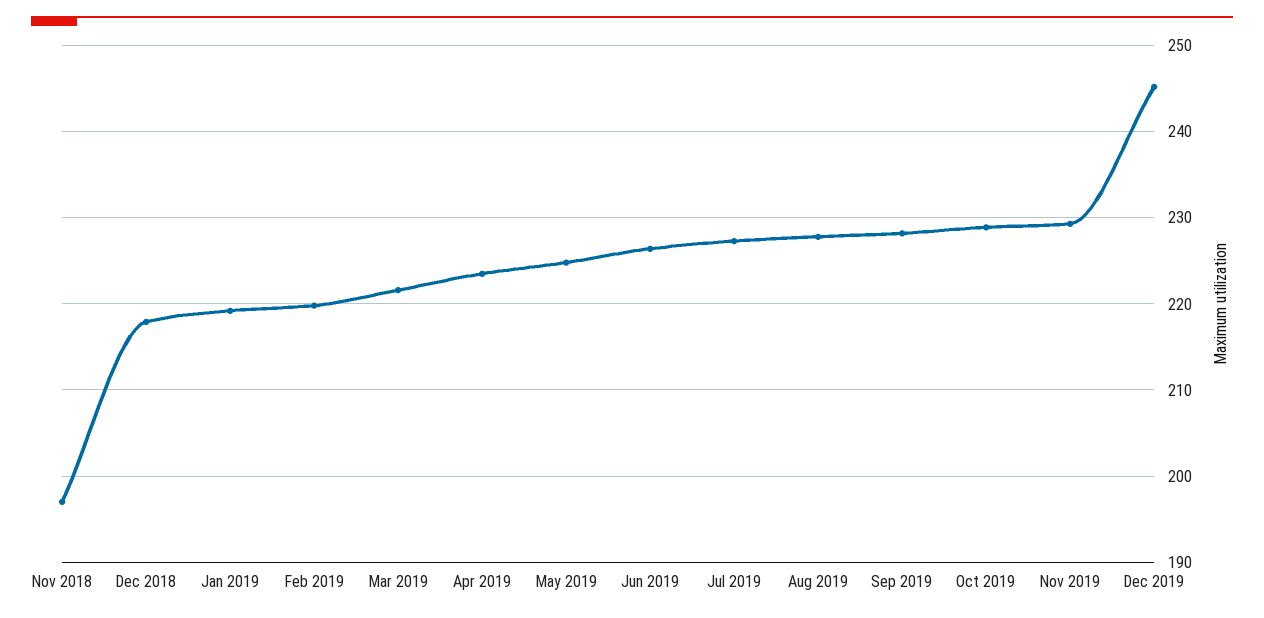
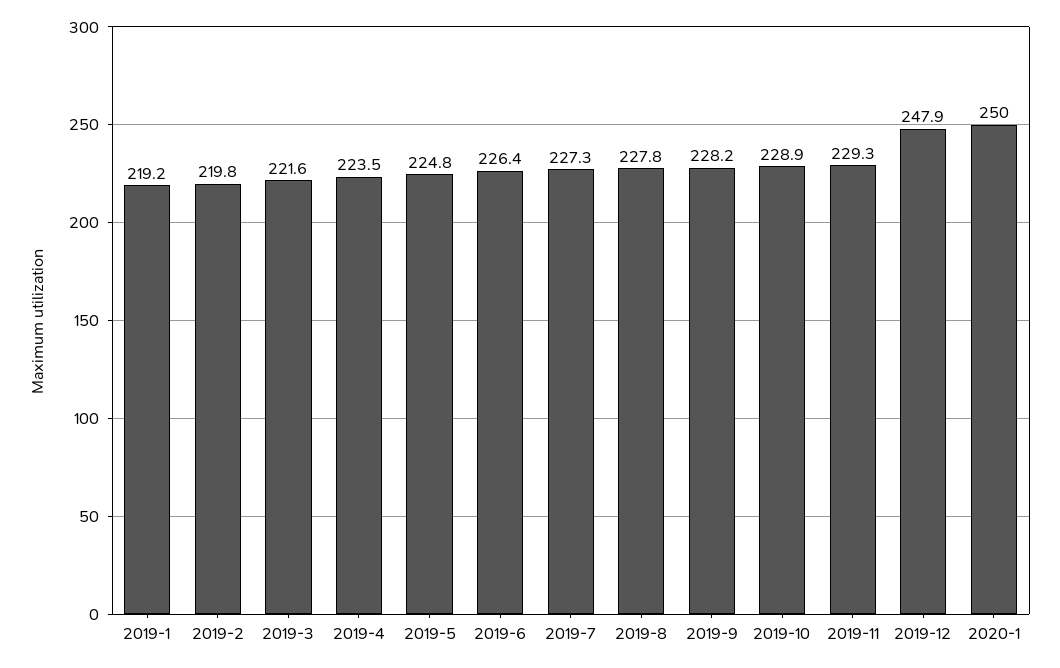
Nov 2018: 197 -> none
Dec 2018: 218 -> none
Dec 2019: 245 -> 247.9
2020-1: none -> 250

